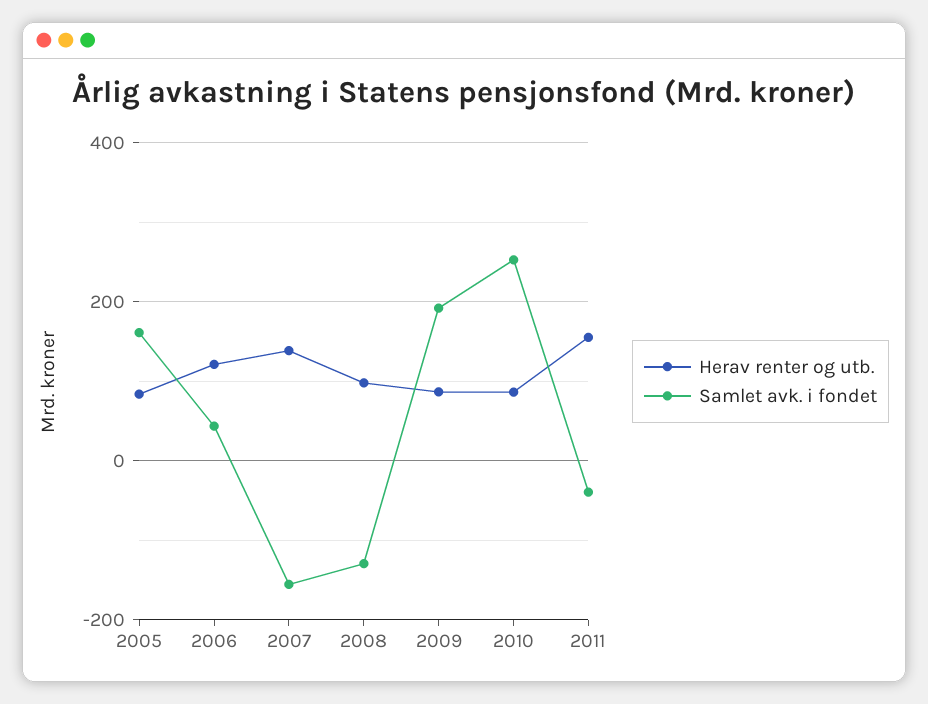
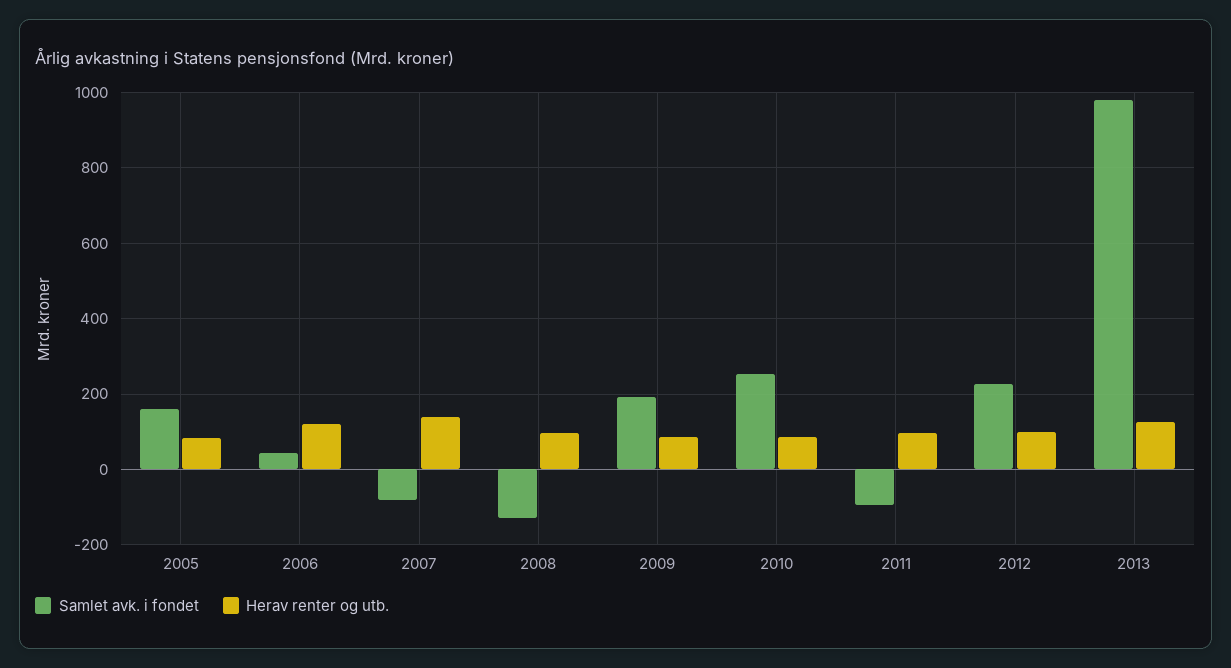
Samlet avk. i fondet, 2007: -160 -> -80
Herav renter og utb., 2011: 160 -> 100
Samlet avk. i fondet, 2011: -40 -> -100
Samlet avk. i fondet, 2012: none -> 220
Herav renter og utb., 2012: none -> 100
Samlet avk. i fondet, 2013: none -> 980
Herav renter og utb., 2013: none -> 120

